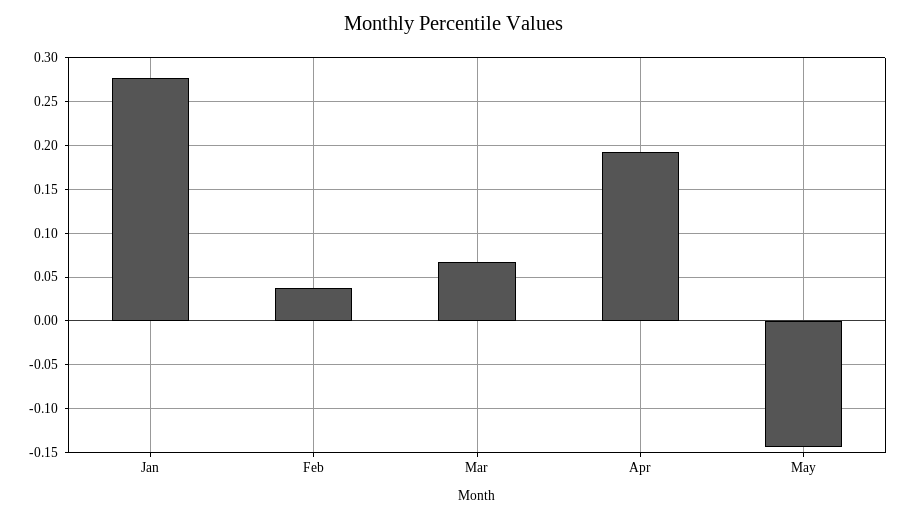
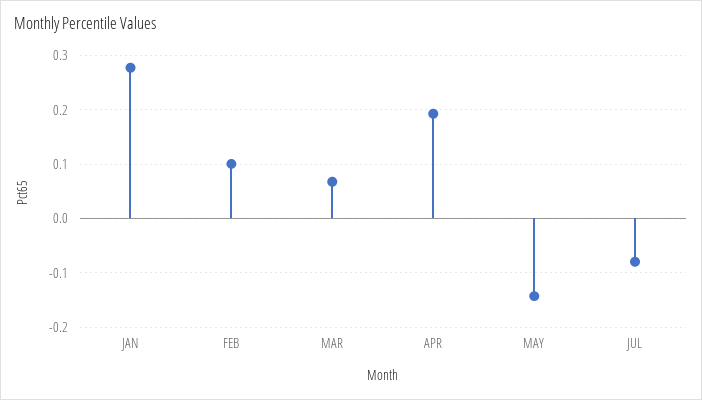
Feb: 0.04 -> 0.1
JUL: none -> -0.08

